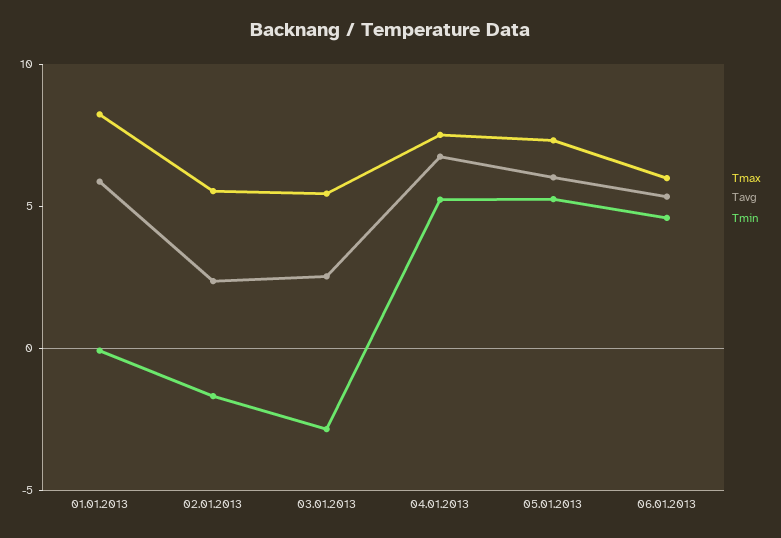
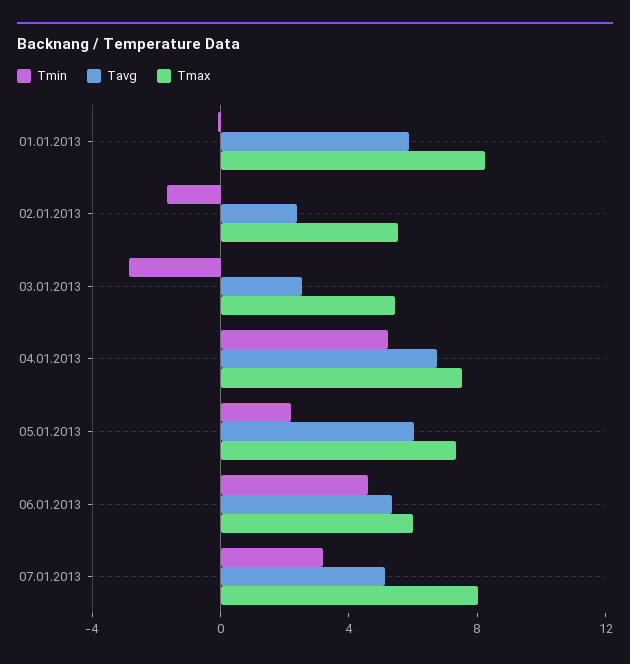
Tmin, 05.01.2013: 5 -> 2
Tmin, 07.01.2013: none -> 3
Tavg, 07.01.2013: none -> 5
Tmax, 07.01.2013: none -> 8

